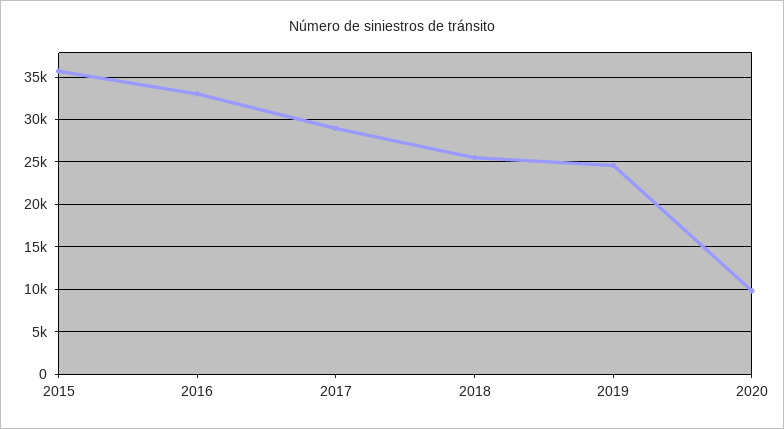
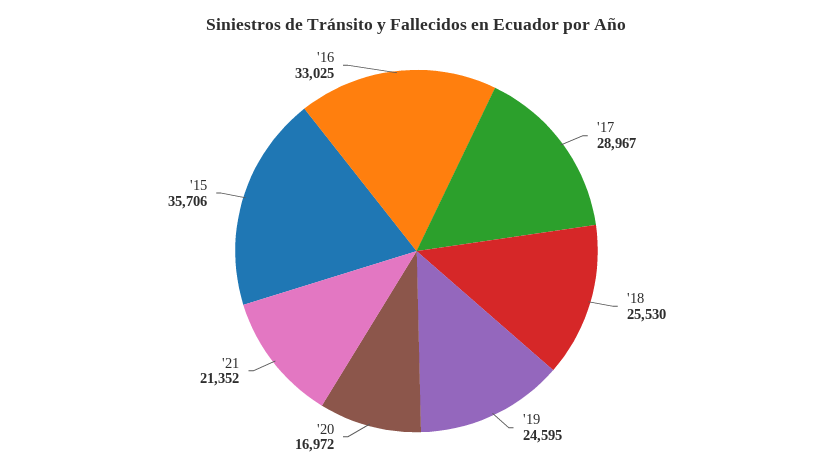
2020: 10000 -> 16972
'21: none -> 21352

